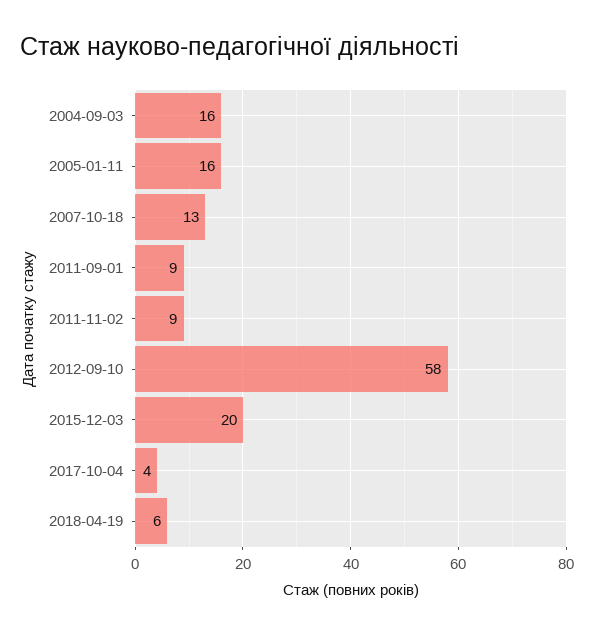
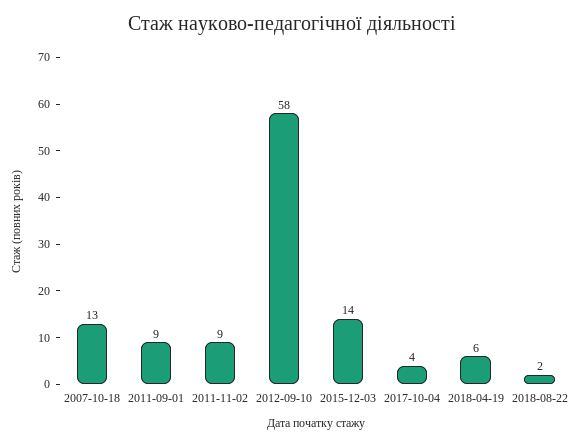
2004-09-03: 16 -> none
2005-01-11: 16 -> none
2015-12-03: 20 -> 14
2018-08-22: none -> 2

